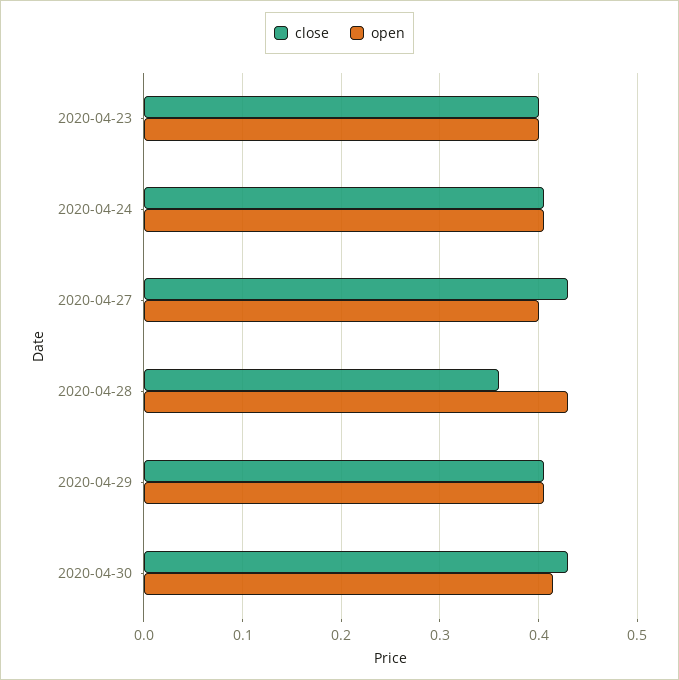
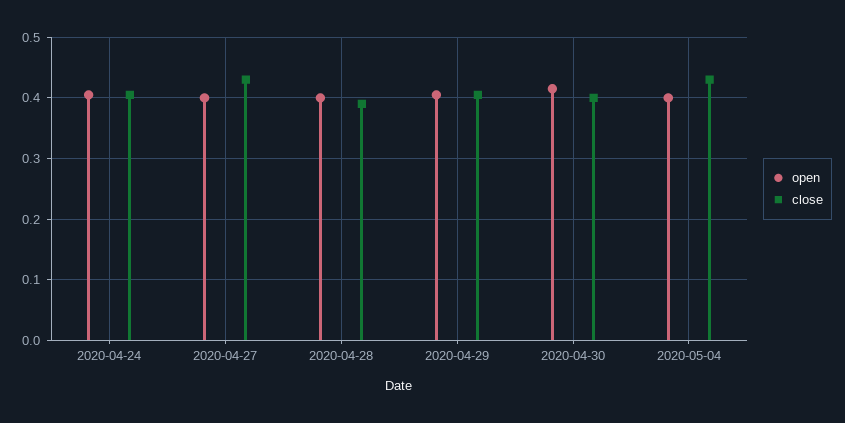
close, 2020-04-23: 0.4 -> none
open, 2020-04-23: 0.4 -> none
close, 2020-04-28: 0.36 -> 0.39
open, 2020-04-28: 0.43 -> 0.4
close, 2020-04-30: 0.43 -> 0.4
open, 2020-05-04: none -> 0.4
close, 2020-05-04: none -> 0.43

